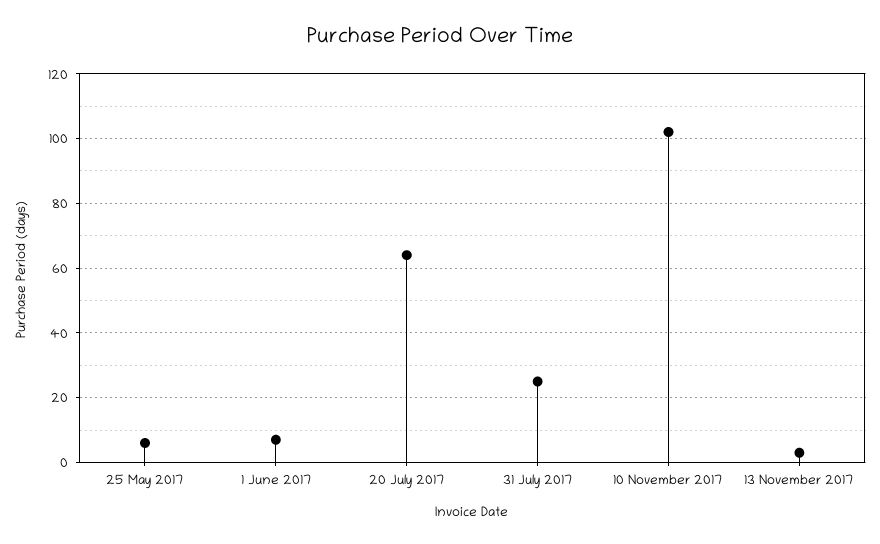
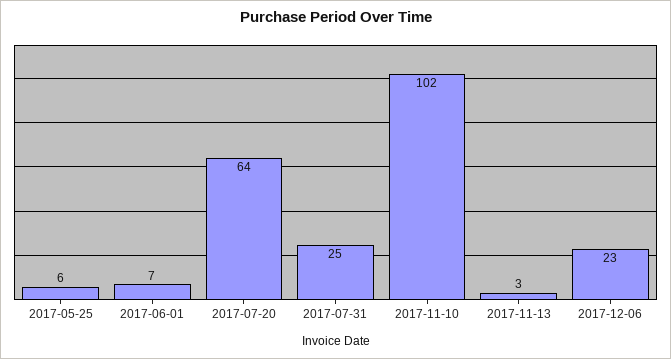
2017-12-06: none -> 23

